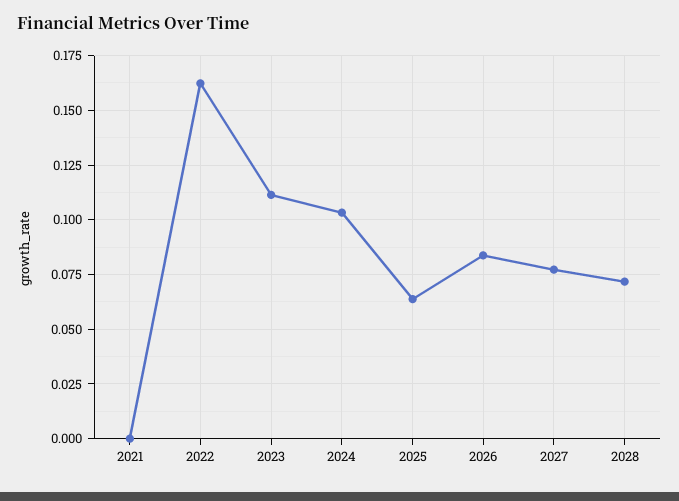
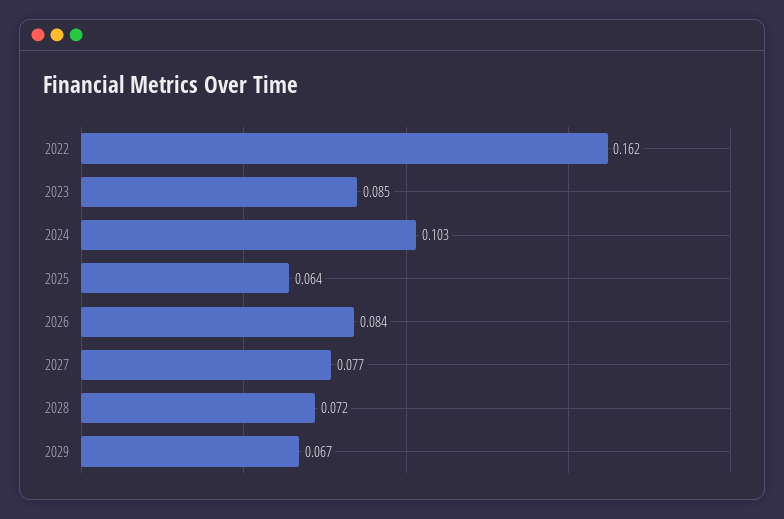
2021: 0 -> none
2023: 0.11 -> 0.085
2029: none -> 0.067

